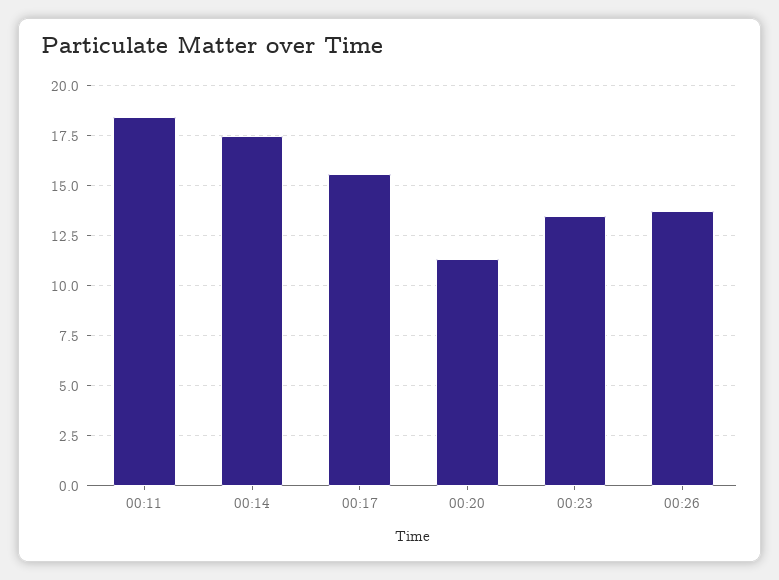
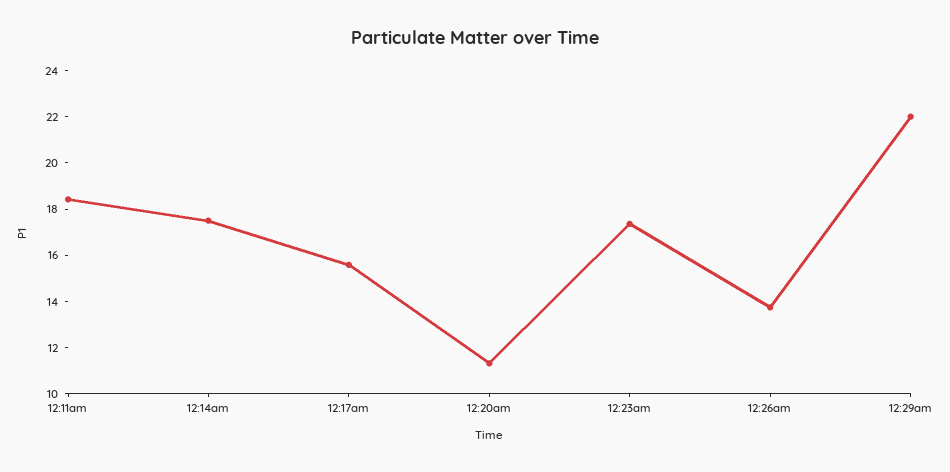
00:23: 13.5 -> 17.5
12:29am: none -> 22

